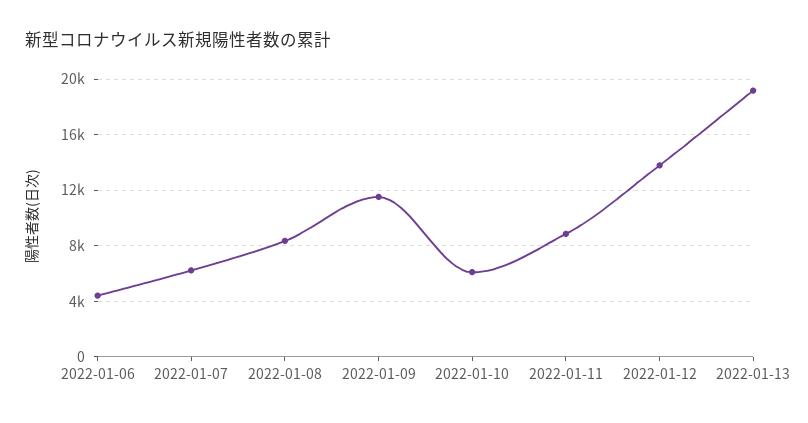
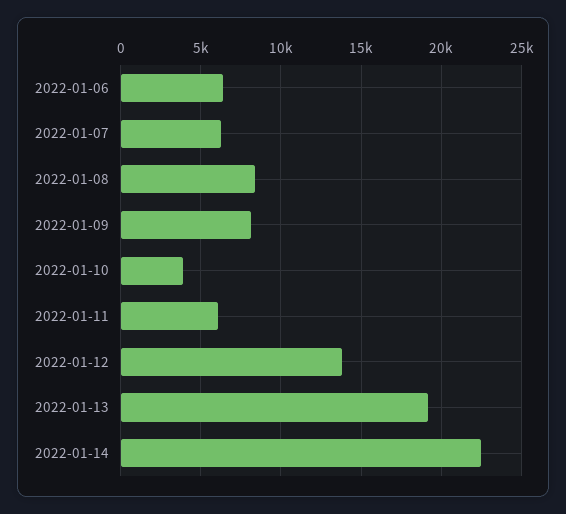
2022-01-06: 4500 -> 6500
2022-01-09: 11500 -> 8000
2022-01-10: 6000 -> 4000
2022-01-11: 9000 -> 6000
2022-01-14: none -> 22500

